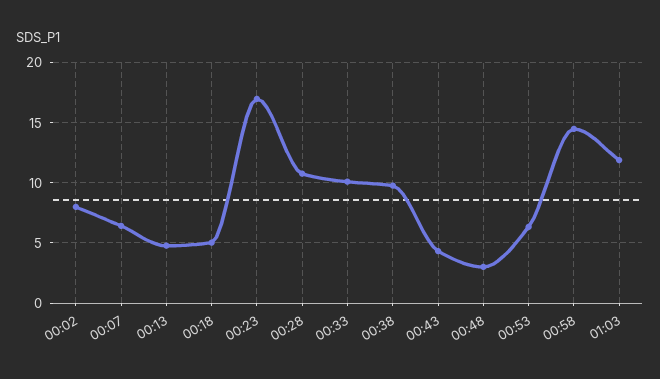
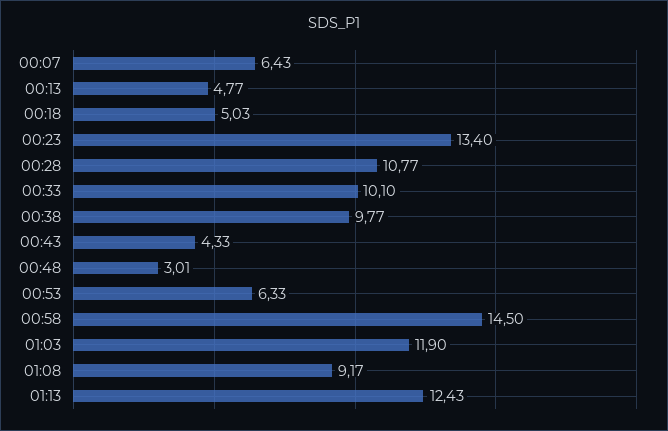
00:02: 8 -> none
00:23: 17 -> 13.4
01:08: none -> 9.17
01:13: none -> 12.43

